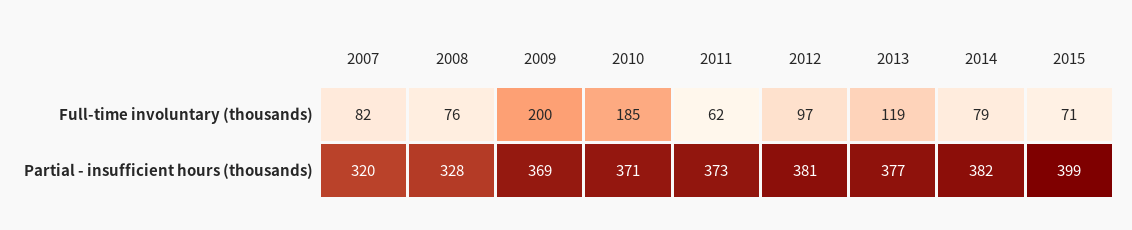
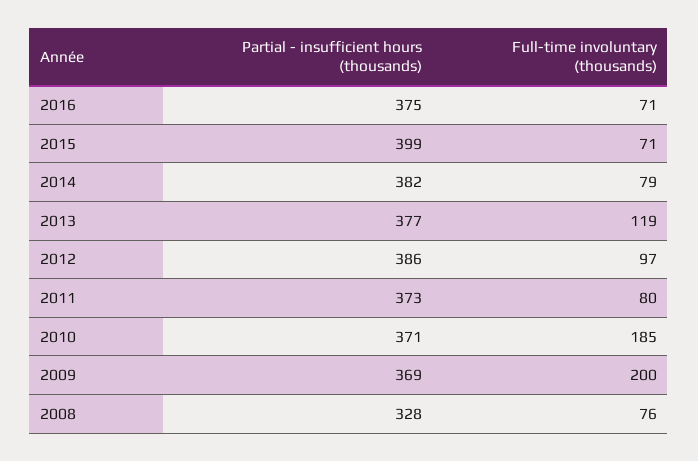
2007, Full-time involuntary (thousands): 82 -> none
2011, Full-time involuntary (thousands): 62 -> 80
2007, Partial - insufficient hours (thousands): 320 -> none
2012, Partial - insufficient hours (thousands): 381 -> 386
2016, Partial - insufficient hours (thousands): none -> 375
2016, Full-time involuntary (thousands): none -> 71

